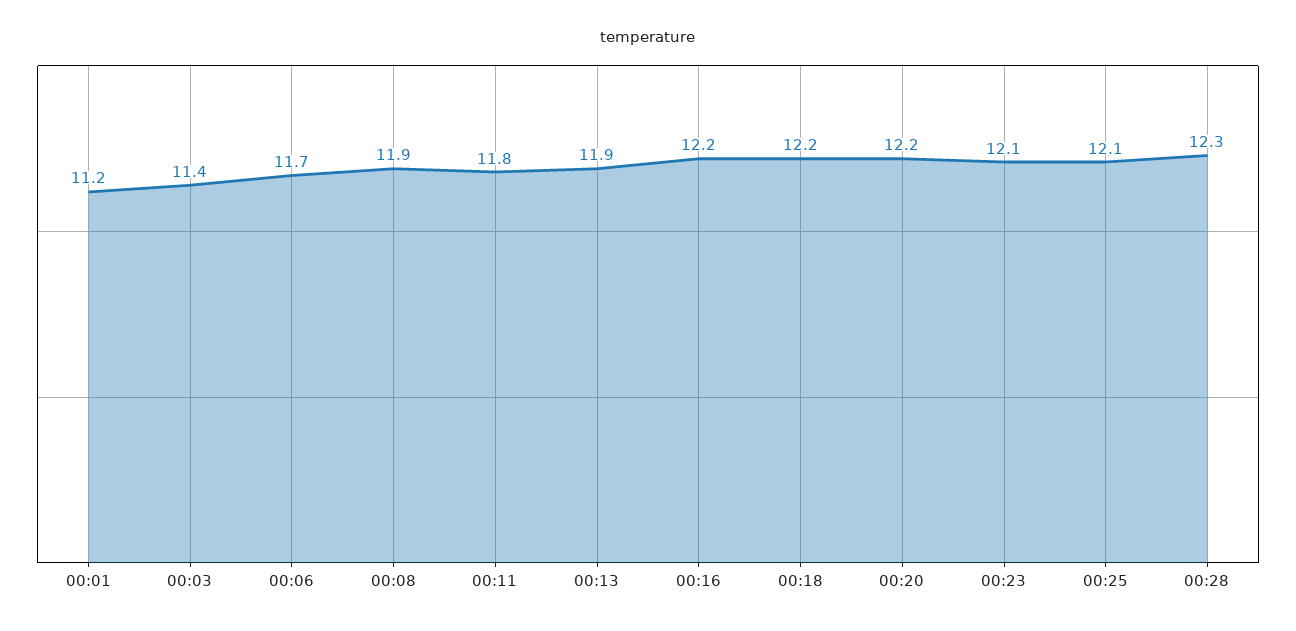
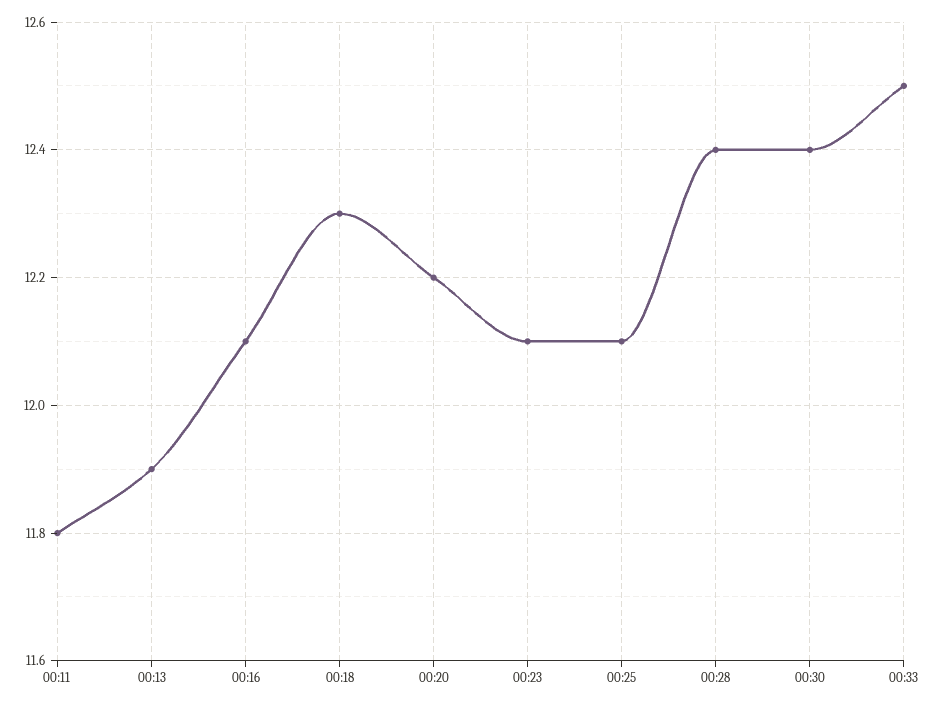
00:01: 11.2 -> none
00:03: 11.4 -> none
00:06: 11.7 -> none
00:08: 11.9 -> none
00:16: 12.2 -> 12.1
00:18: 12.2 -> 12.3
00:28: 12.3 -> 12.4
00:30: none -> 12.4
00:33: none -> 12.5

